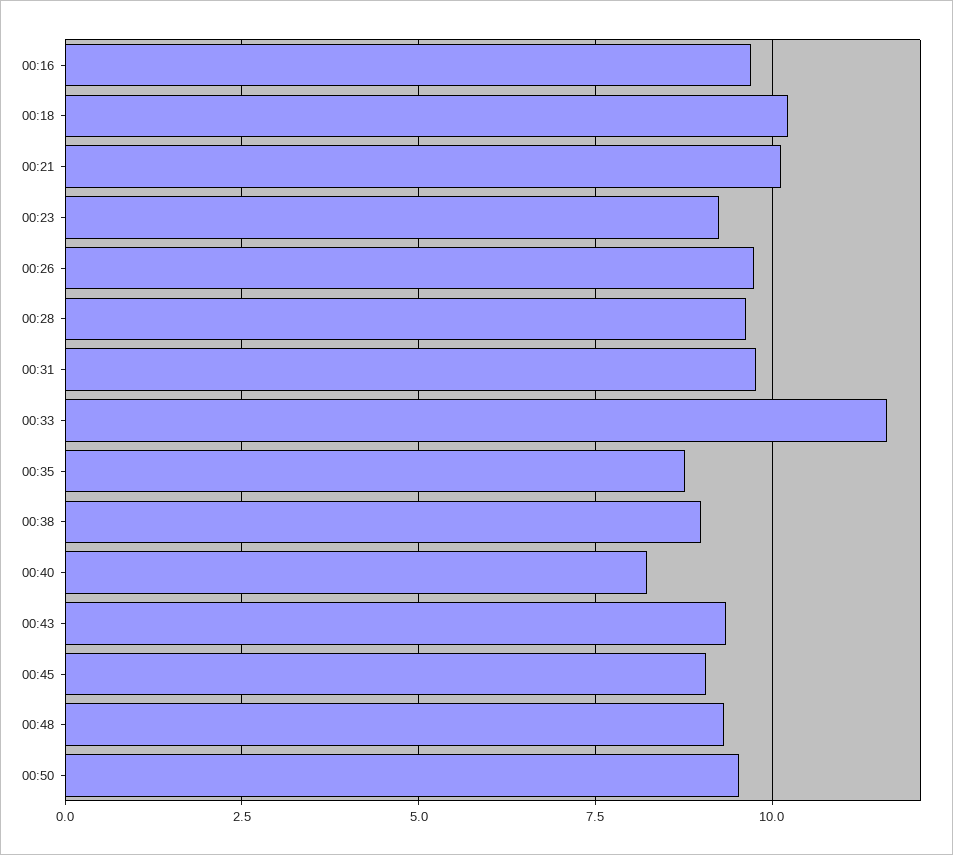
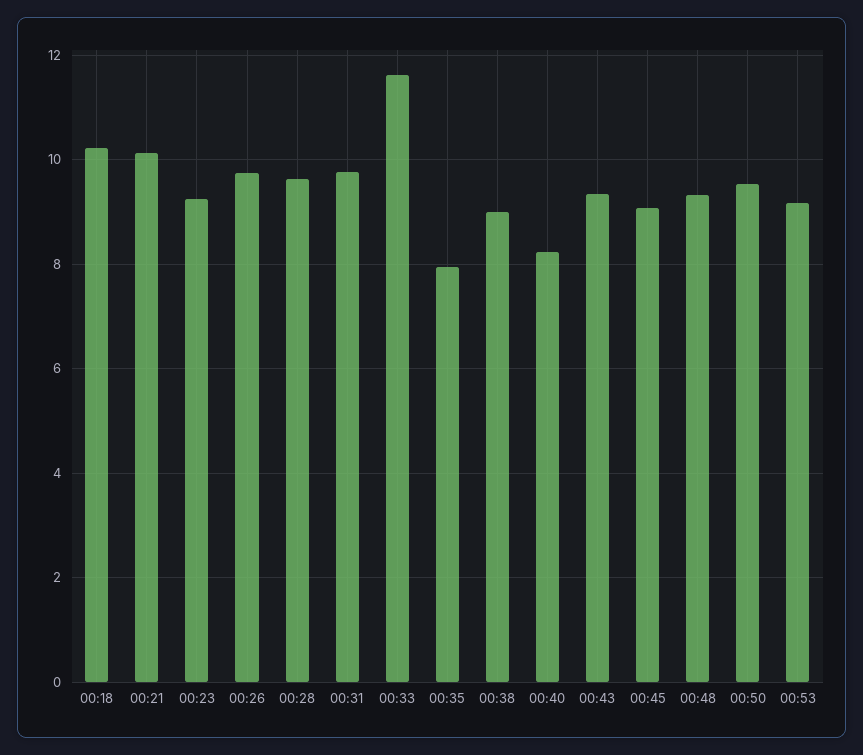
00:16: 9.75 -> none
00:35: 8.75 -> 8
00:53: none -> 9.2

